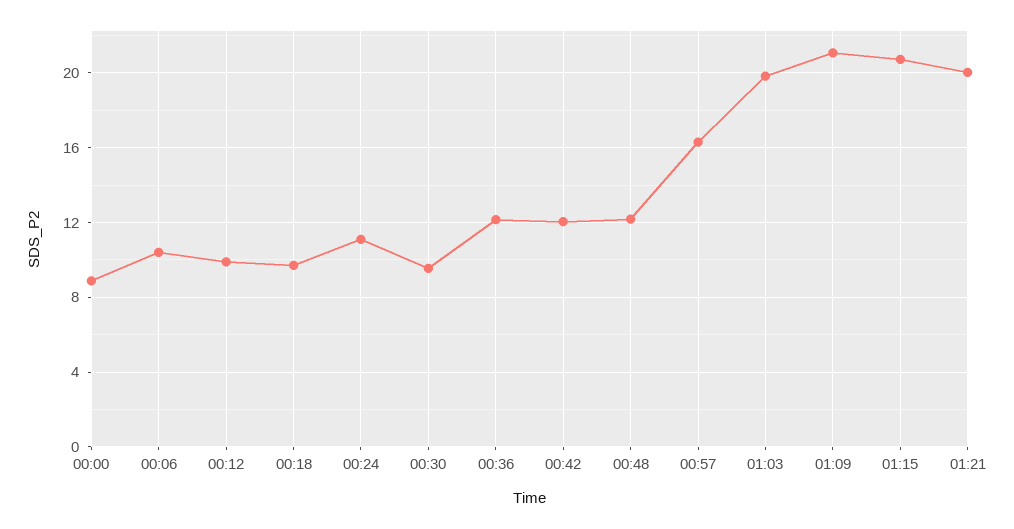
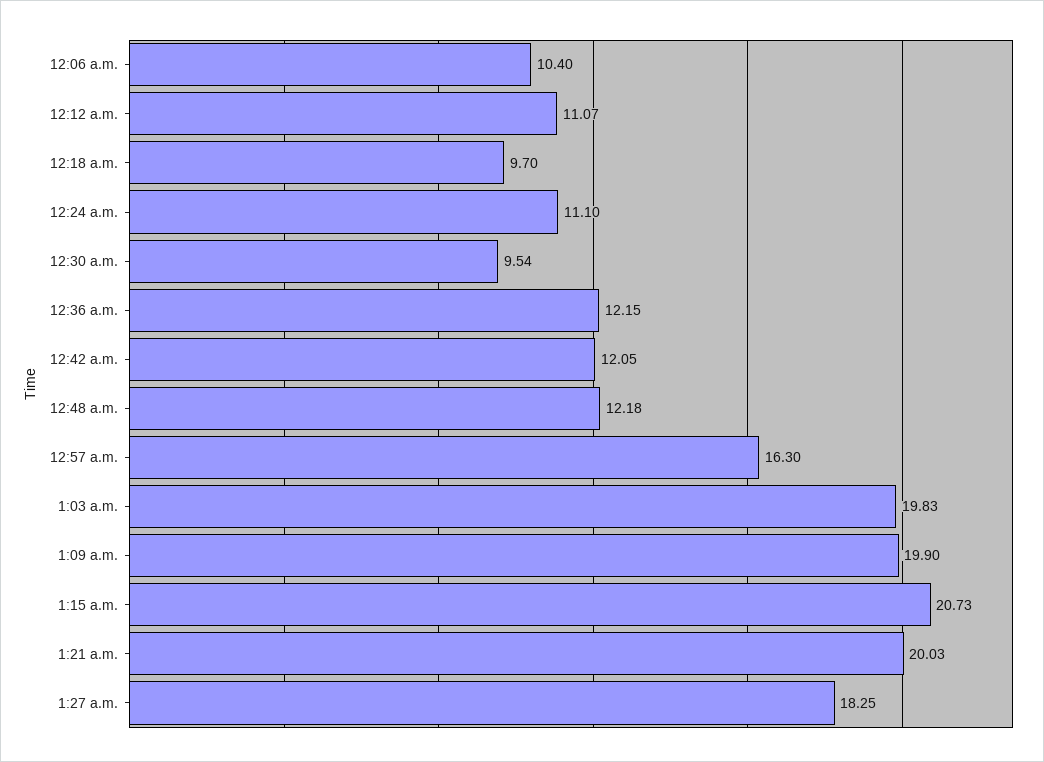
00:00: 9 -> none
00:12: 10 -> 11.07
01:09: 21 -> 19.9
1:27 a.m.: none -> 18.25

